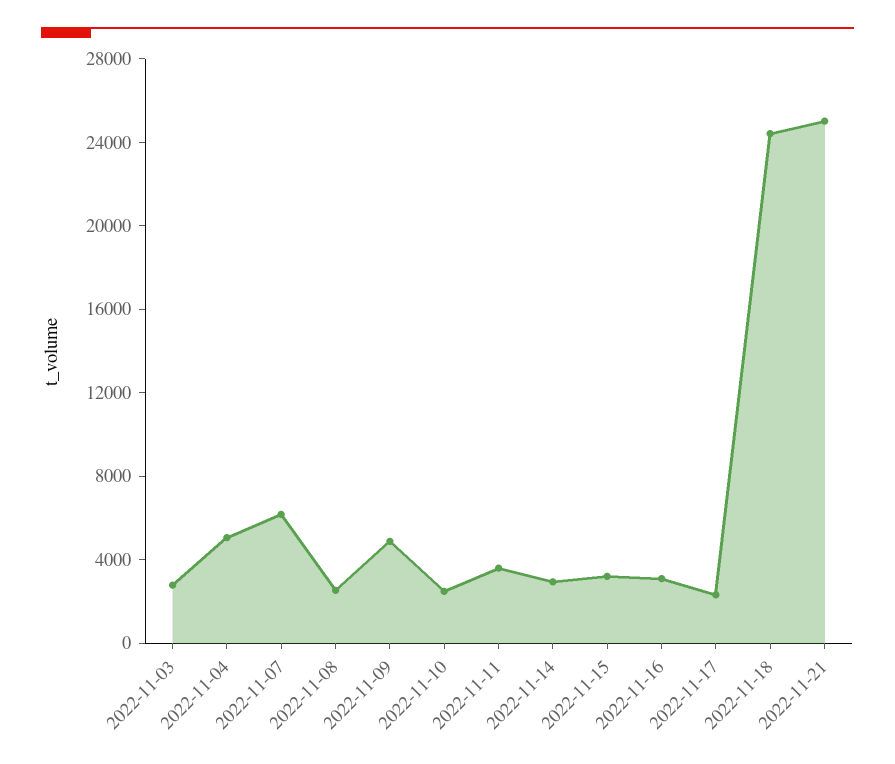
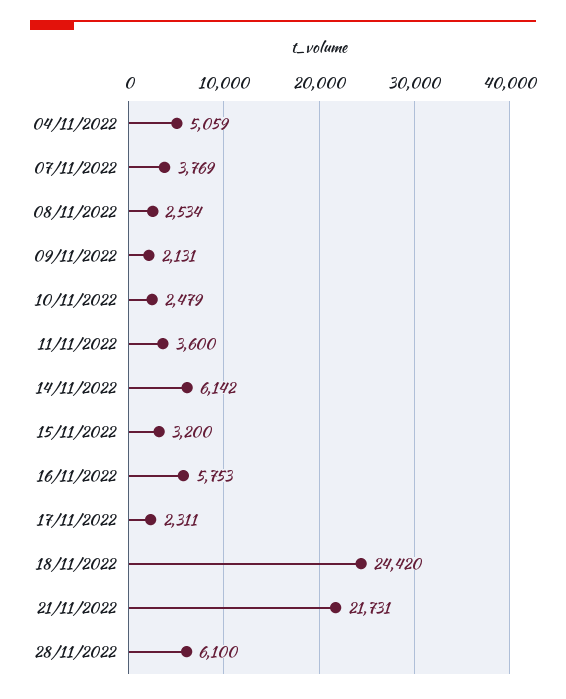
2022-11-03: 3000 -> none
2022-11-07: 6000 -> 3769
2022-11-09: 5000 -> 2131
2022-11-14: 3000 -> 6142
2022-11-16: 3000 -> 5753
2022-11-21: 25000 -> 21731
28/11/2022: none -> 6100

